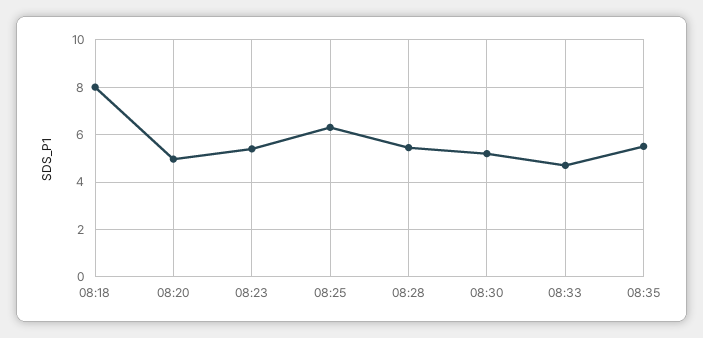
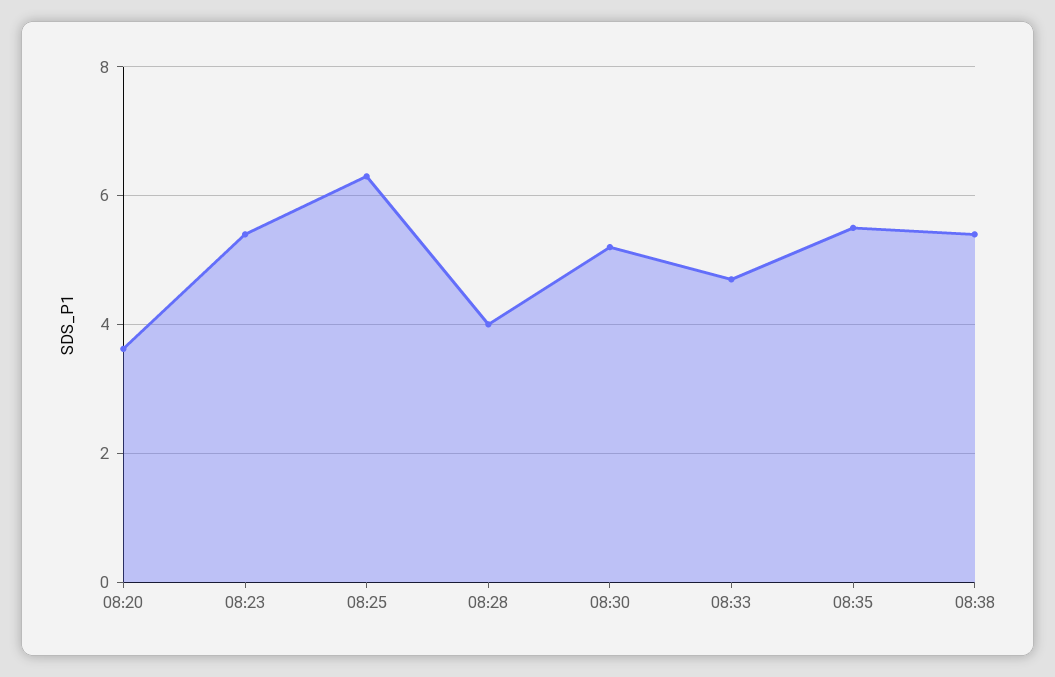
08:18: 8 -> none
08:20: 5 -> 3.6
08:28: 5.5 -> 4
08:38: none -> 5.4

